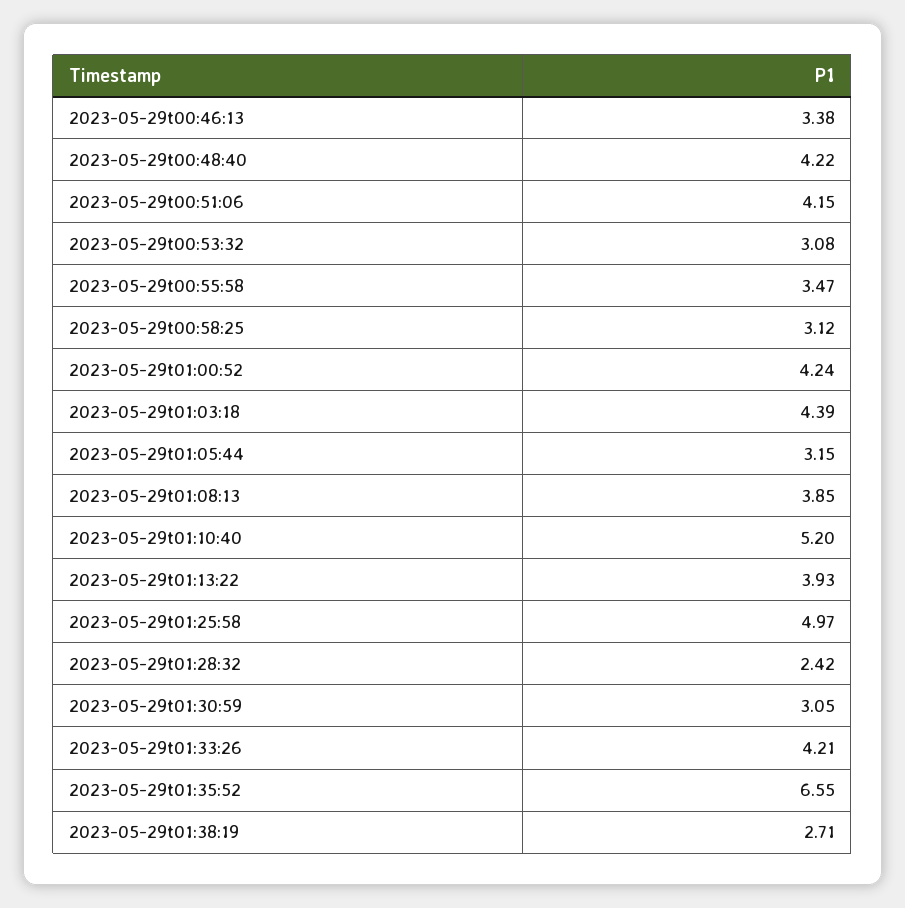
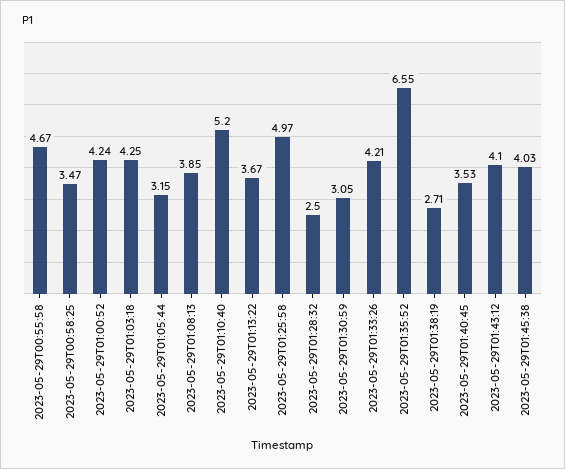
2023-05-29t00:46:13: 3.38 -> none
2023-05-29t00:48:40: 4.22 -> none
2023-05-29t00:51:06: 4.15 -> none
2023-05-29t00:53:32: 3.08 -> none
2023-05-29t00:55:58: 3.47 -> 4.67
2023-05-29t00:58:25: 3.12 -> 3.47
2023-05-29t01:03:18: 4.39 -> 4.25
2023-05-29t01:13:22: 3.93 -> 3.67
2023-05-29t01:28:32: 2.42 -> 2.5
2023-05-29T01:40:45: none -> 3.53
2023-05-29T01:43:12: none -> 4.1
2023-05-29T01:45:38: none -> 4.03

